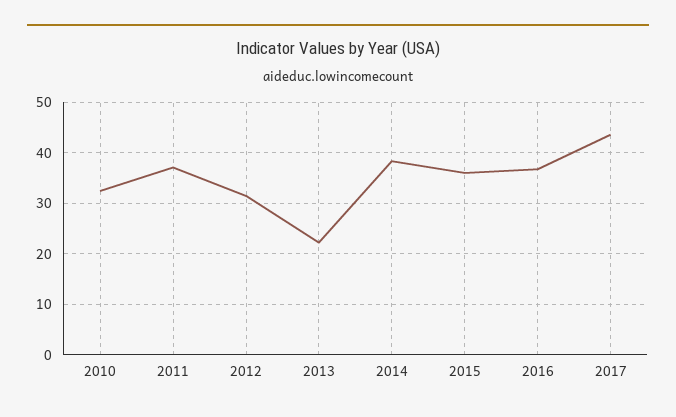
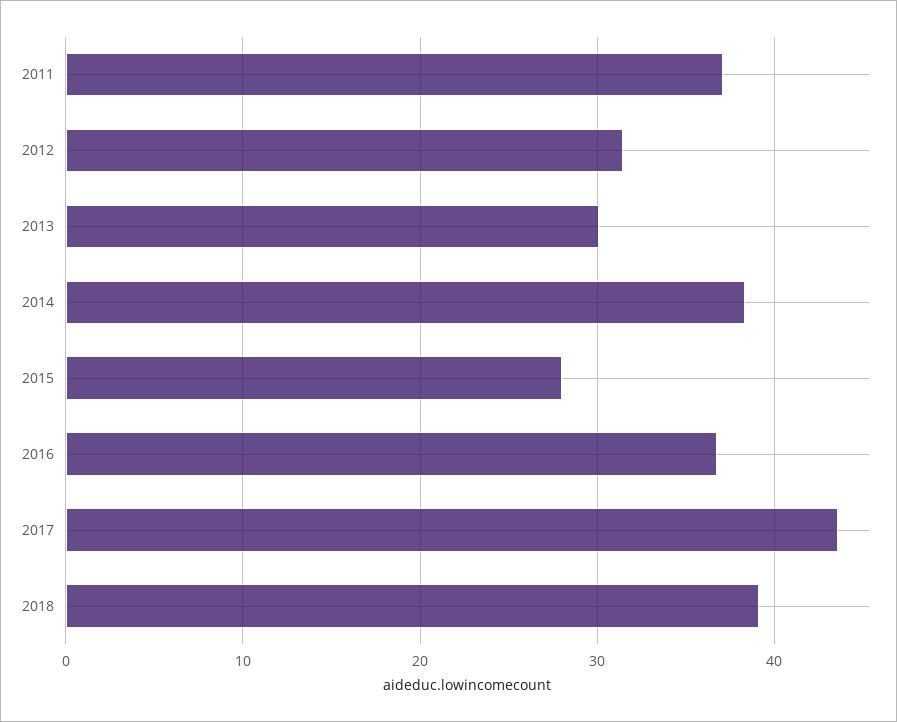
2010: 32 -> none
2013: 22 -> 30
2015: 36 -> 28
2018: none -> 39

